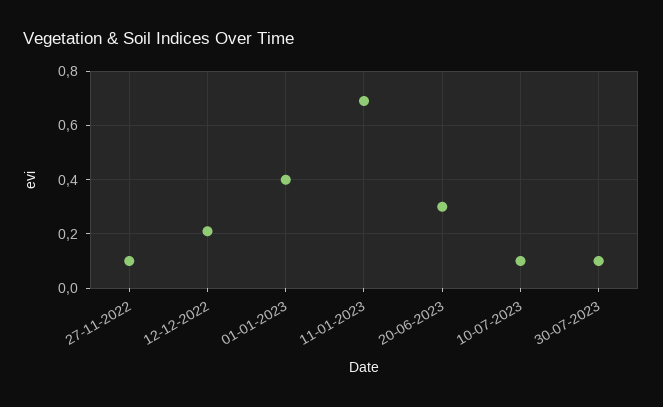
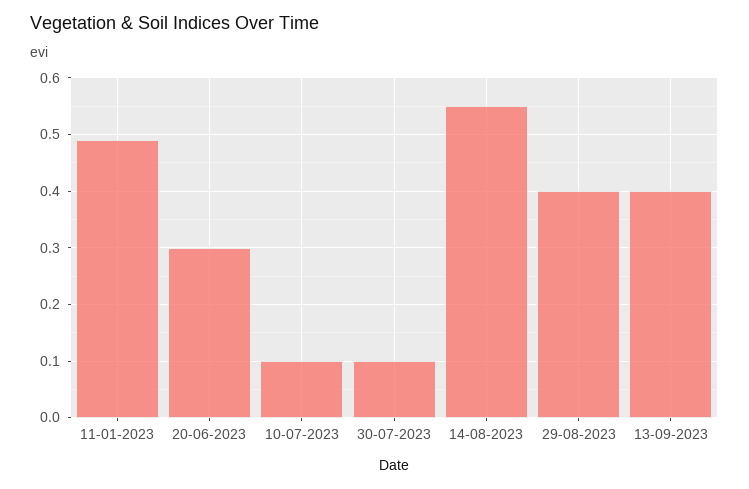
27-11-2022: 0.1 -> none
12-12-2022: 0.2 -> none
01-01-2023: 0.4 -> none
11-01-2023: 0.7 -> 0.5
14-08-2023: none -> 0.55
29-08-2023: none -> 0.4
13-09-2023: none -> 0.4

